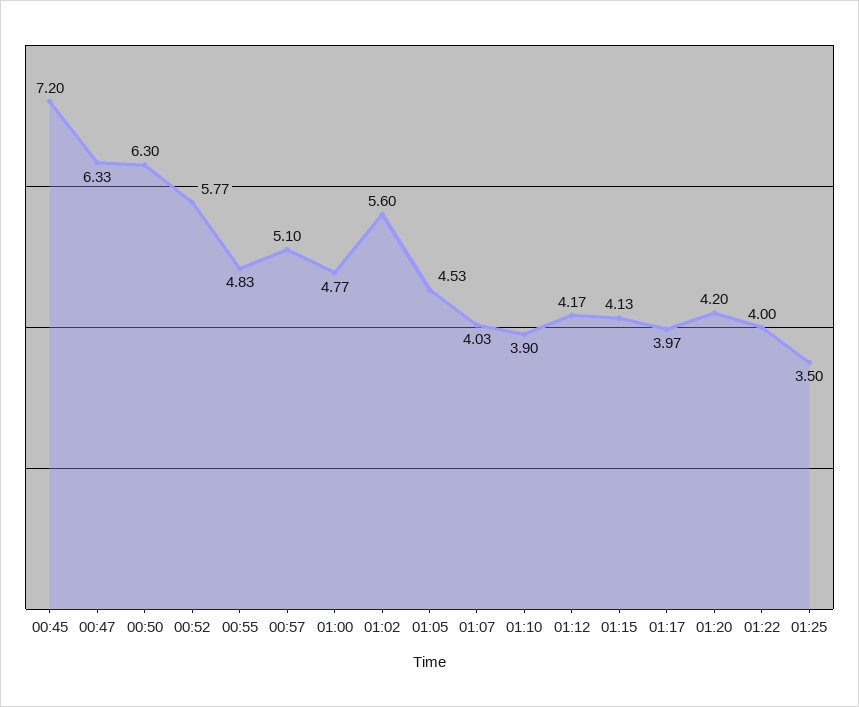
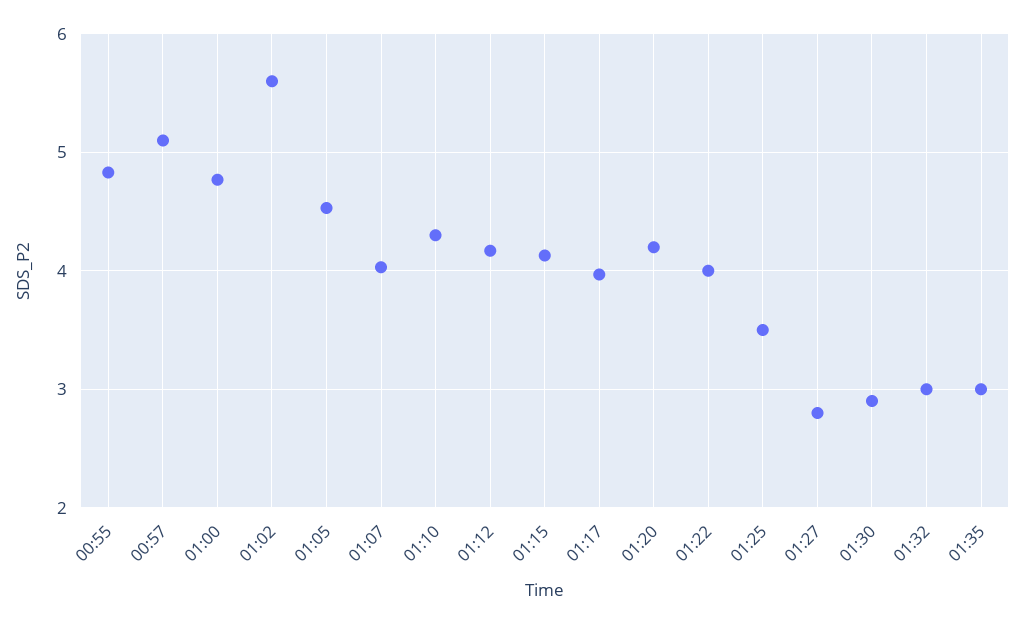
00:45: 7.2 -> none
00:47: 6.33 -> none
00:50: 6.3 -> none
00:52: 5.77 -> none
01:10: 3.9 -> 4.3
01:27: none -> 2.8
01:30: none -> 2.9
01:32: none -> 3
01:35: none -> 3

